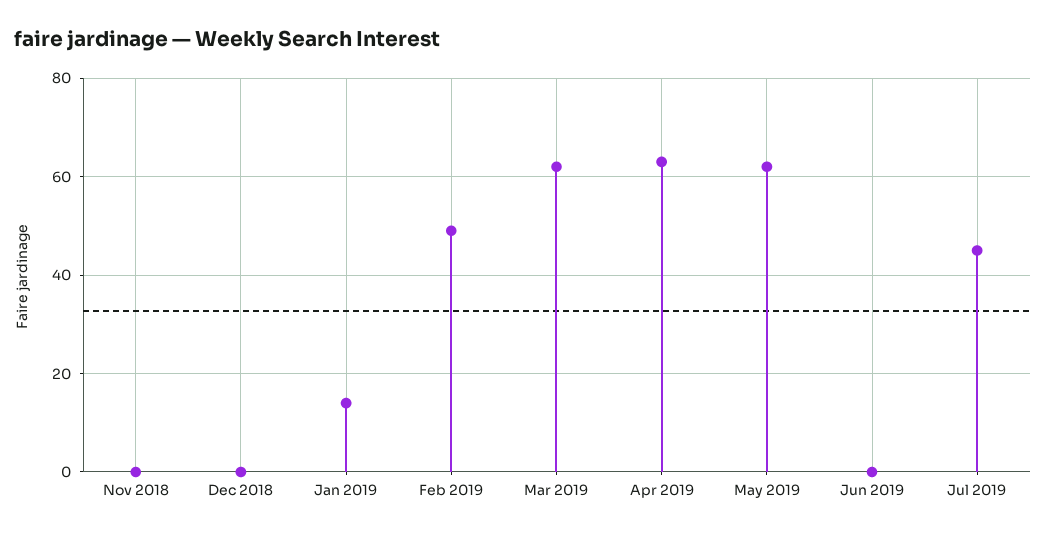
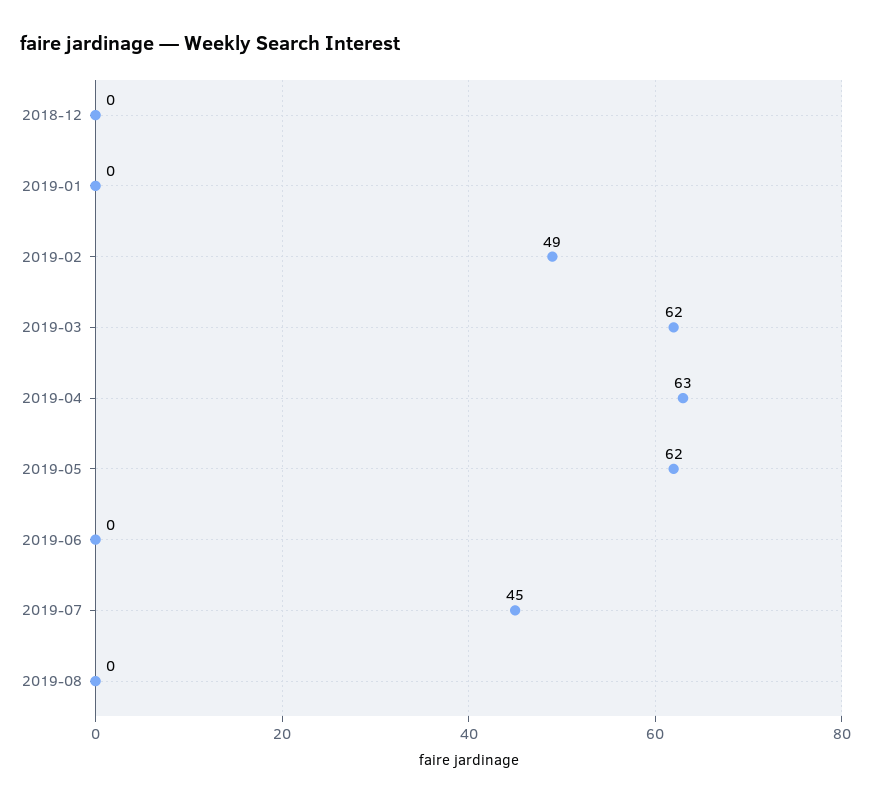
Nov 2018: 0 -> none
Jan 2019: 15 -> 0
2019-08: none -> 0

